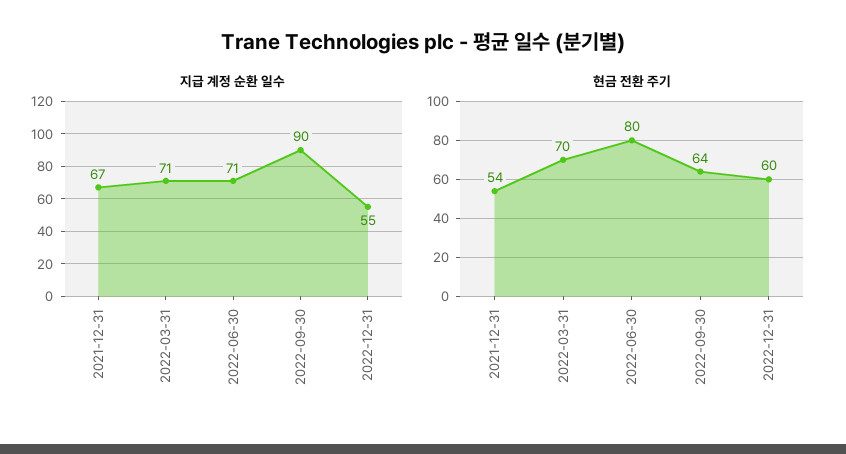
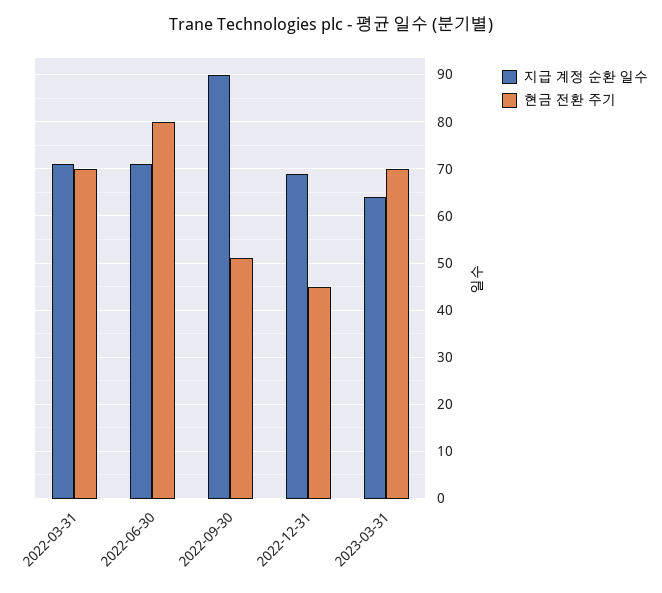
지급 계정 순환 일수, 2021-12-31: 67 -> none
지급 계정 순환 일수, 2022-12-31: 55 -> 70
현금 전환 주기, 2021-12-31: 54 -> none
현금 전환 주기, 2022-09-30: 64 -> 50
현금 전환 주기, 2022-12-31: 60 -> 45
지급 계정 순환 일수, 2023-03-31: none -> 65
현금 전환 주기, 2023-03-31: none -> 70

